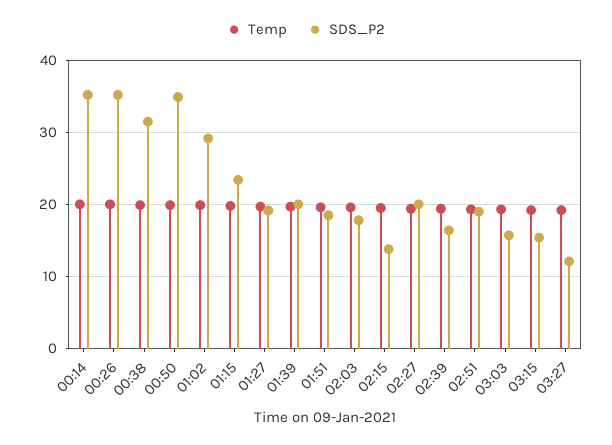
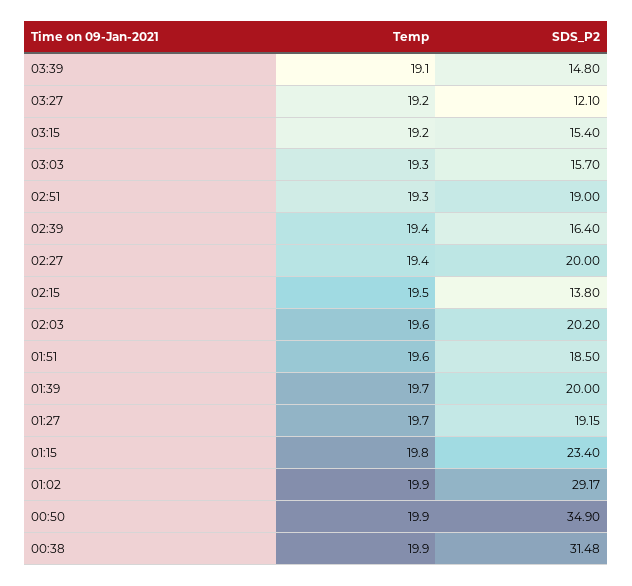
Temp, 00:14: 20 -> none
SDS_P2, 00:14: 35 -> none
Temp, 00:26: 20 -> none
SDS_P2, 00:26: 35 -> none
SDS_P2, 02:03: 18 -> 20.2
Temp, 03:39: none -> 19.1
SDS_P2, 03:39: none -> 14.8

